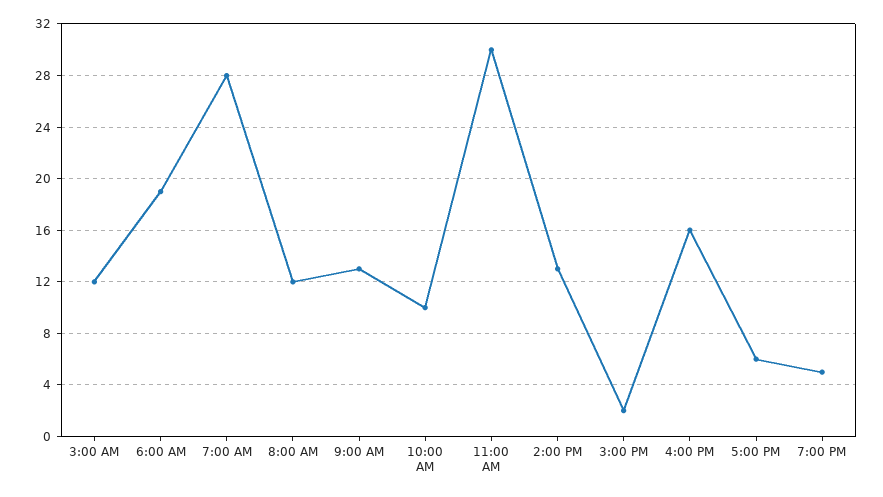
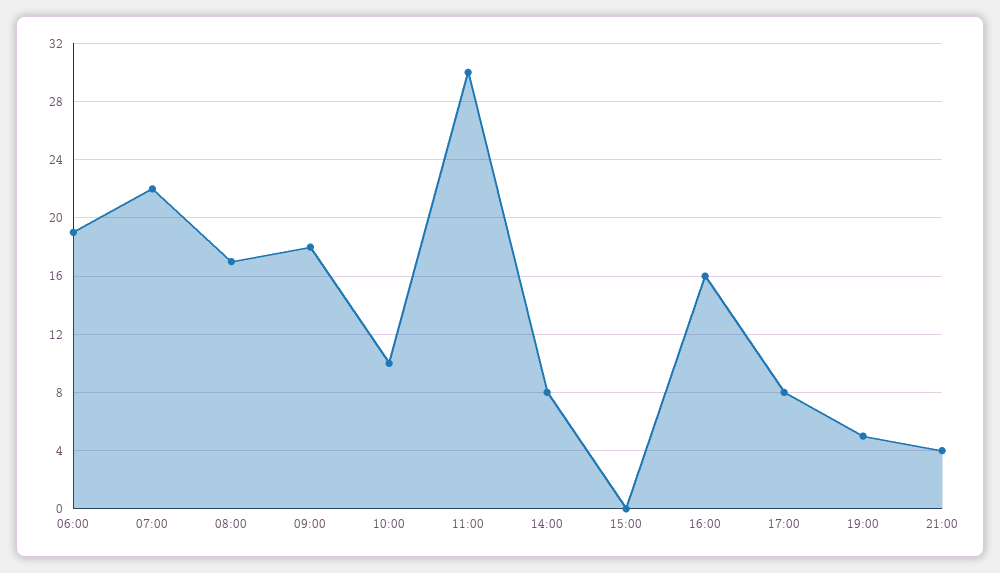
3:00 AM: 12 -> none
7:00 AM: 28 -> 22
8:00 AM: 12 -> 17
9:00 AM: 13 -> 18
2:00 PM: 13 -> 8
3:00 PM: 2 -> 0
5:00 PM: 6 -> 8
21:00: none -> 4

